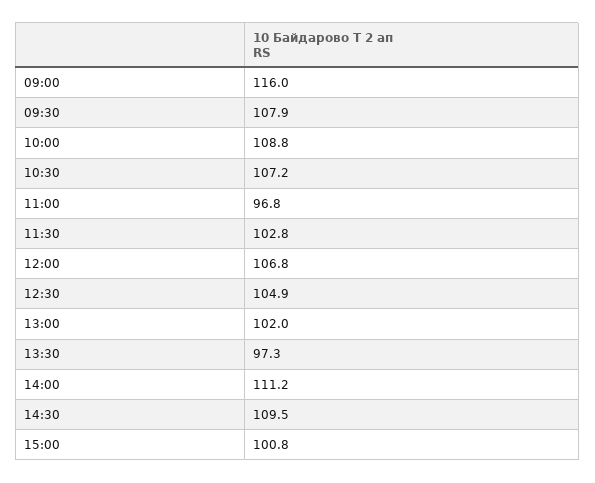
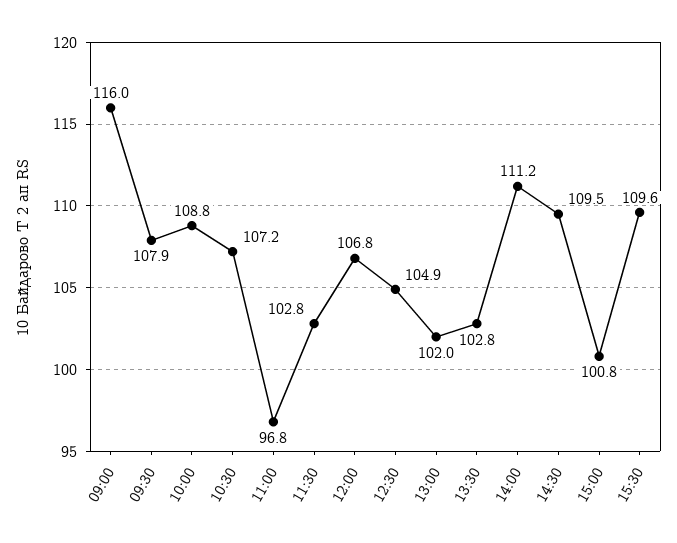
13:30: 97.3 -> 102.8
15:30: none -> 109.6

